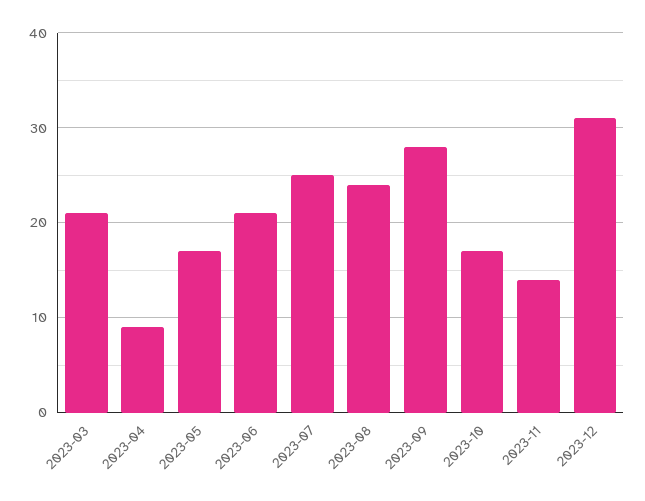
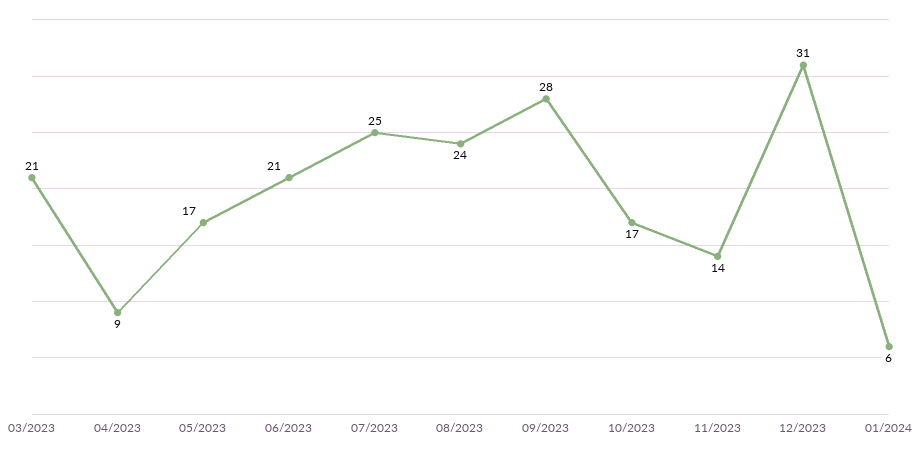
01/2024: none -> 6

